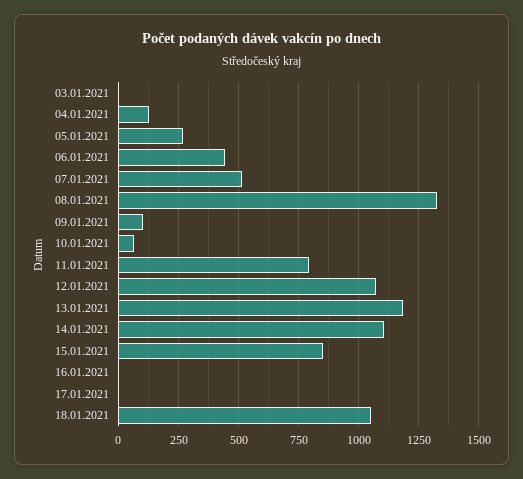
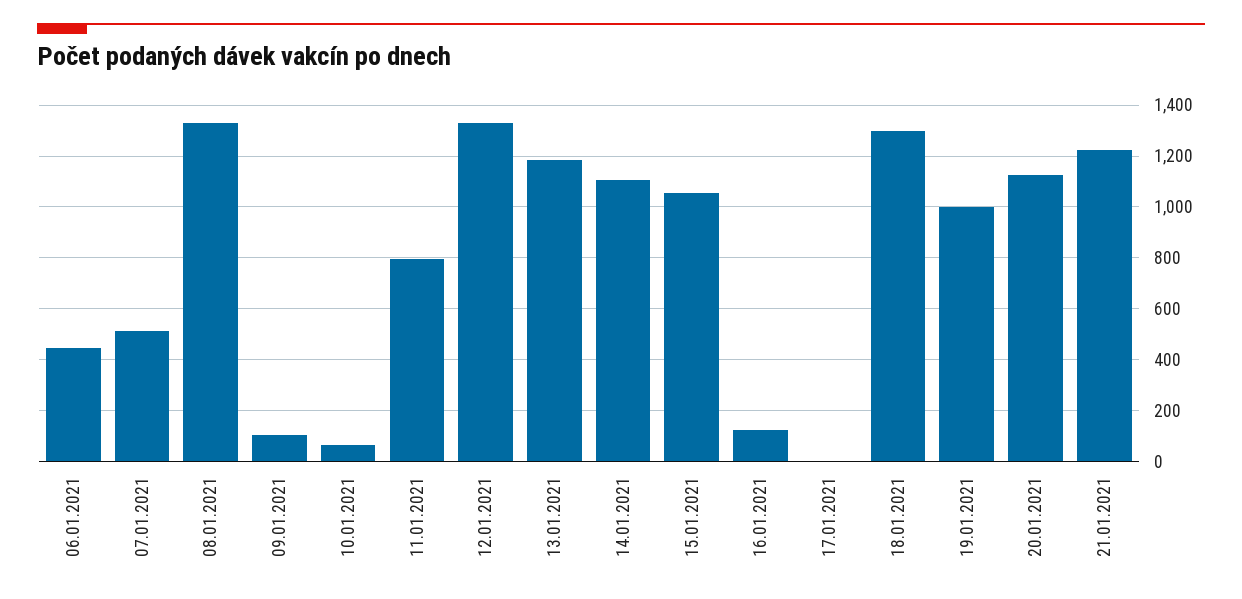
03.01.2021: 0 -> none
04.01.2021: 125 -> none
05.01.2021: 275 -> none
12.01.2021: 1075 -> 1325
15.01.2021: 850 -> 1050
16.01.2021: 0 -> 125
18.01.2021: 1050 -> 1300
19.01.2021: none -> 1000
20.01.2021: none -> 1125
21.01.2021: none -> 1225

